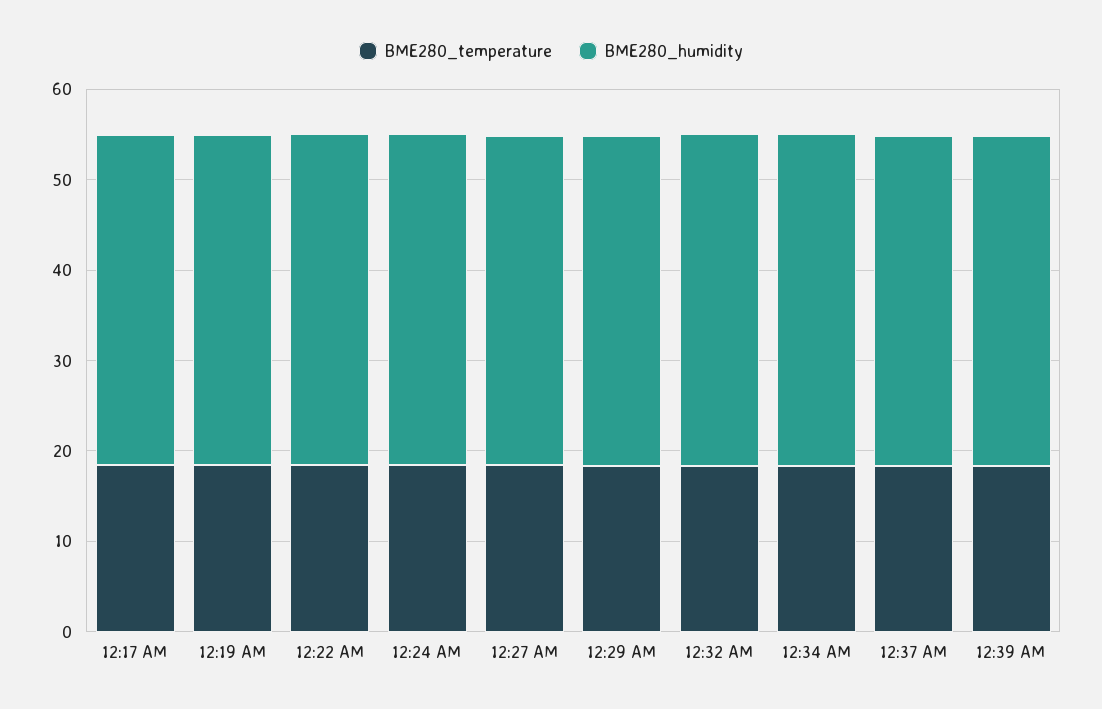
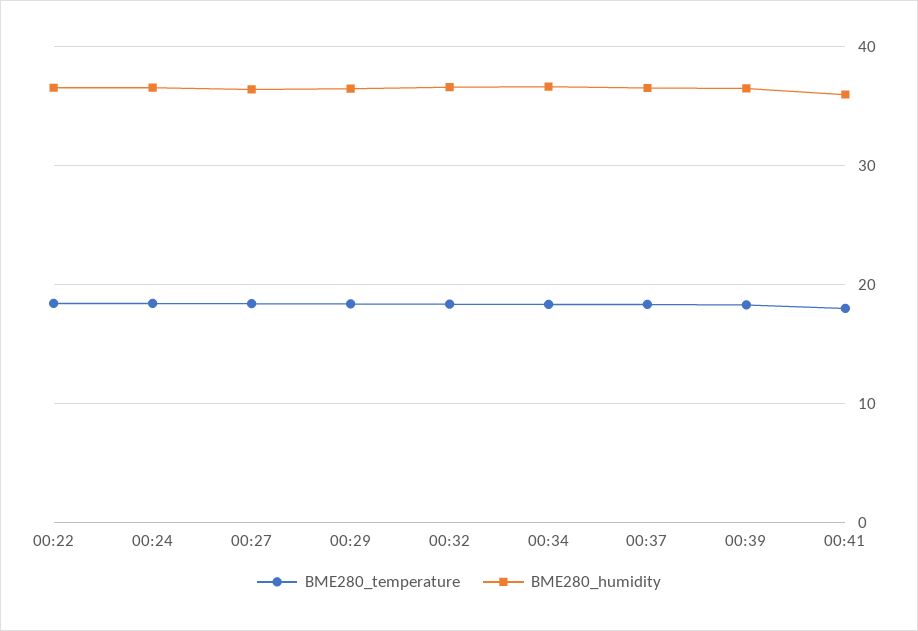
BME280_temperature, 12:17 AM: 18 -> none
BME280_humidity, 12:17 AM: 36 -> none
BME280_temperature, 12:19 AM: 18 -> none
BME280_humidity, 12:19 AM: 36 -> none
BME280_temperature, 00:41: none -> 18
BME280_humidity, 00:41: none -> 36

